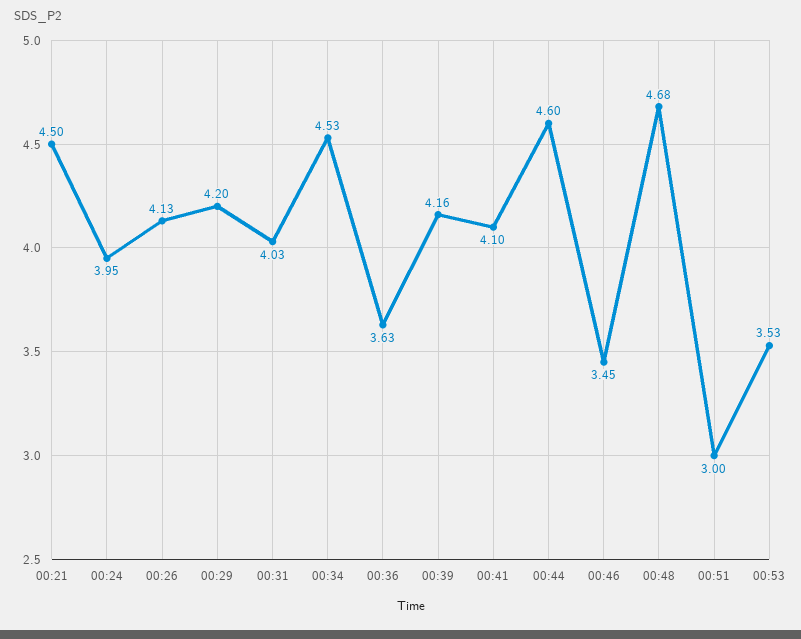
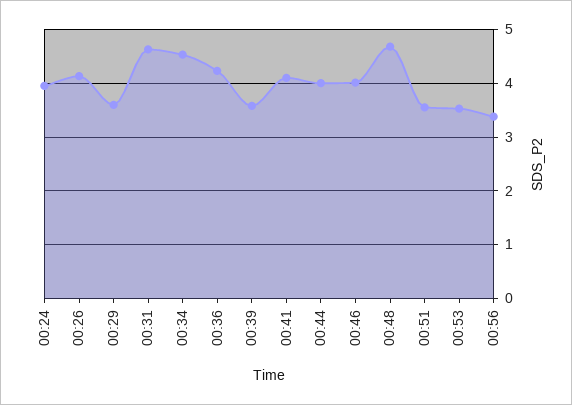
00:21: 4.5 -> none
00:29: 4.2 -> 3.6
00:31: 4.03 -> 4.6
00:36: 3.63 -> 4.2
00:39: 4.16 -> 3.6
00:44: 4.6 -> 4
00:46: 3.45 -> 4
00:51: 3 -> 3.6
00:56: none -> 3.4

